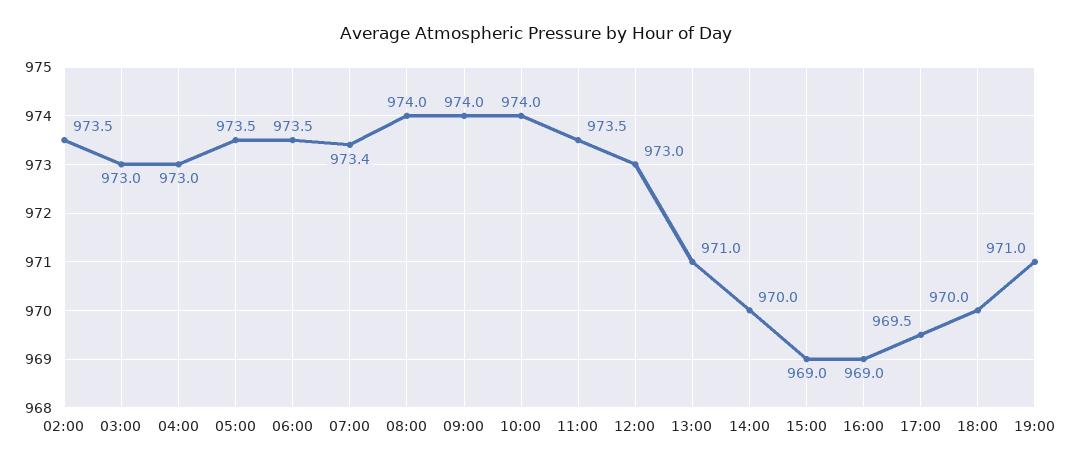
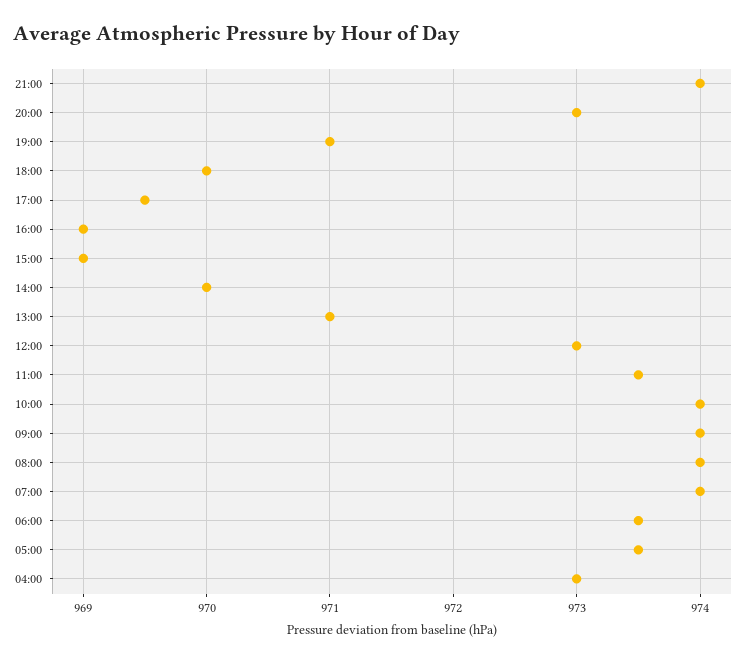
02:00: 973.5 -> none
03:00: 973 -> none
07:00: 973.4 -> 974
21:00: none -> 974
20:00: none -> 973

